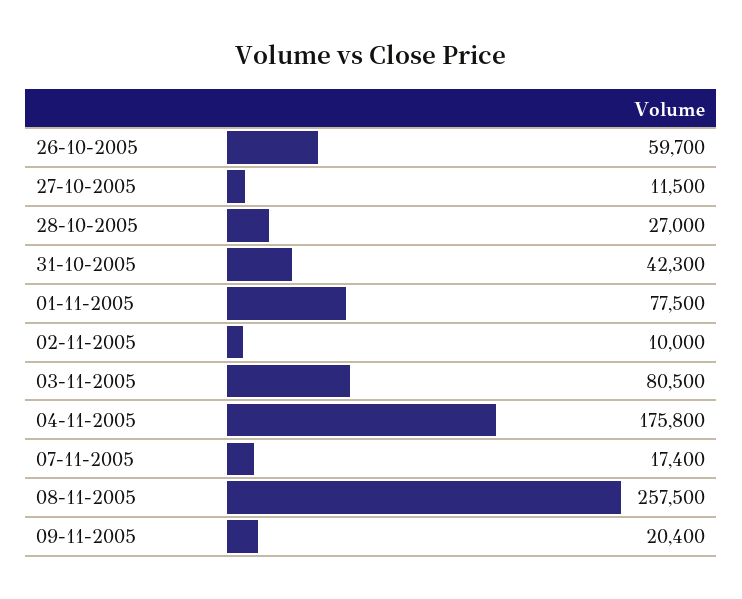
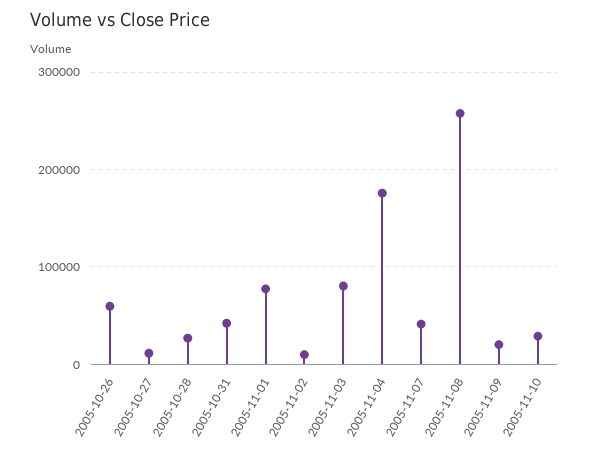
07-11-2005: 17400 -> 40000
2005-11-10: none -> 30000

